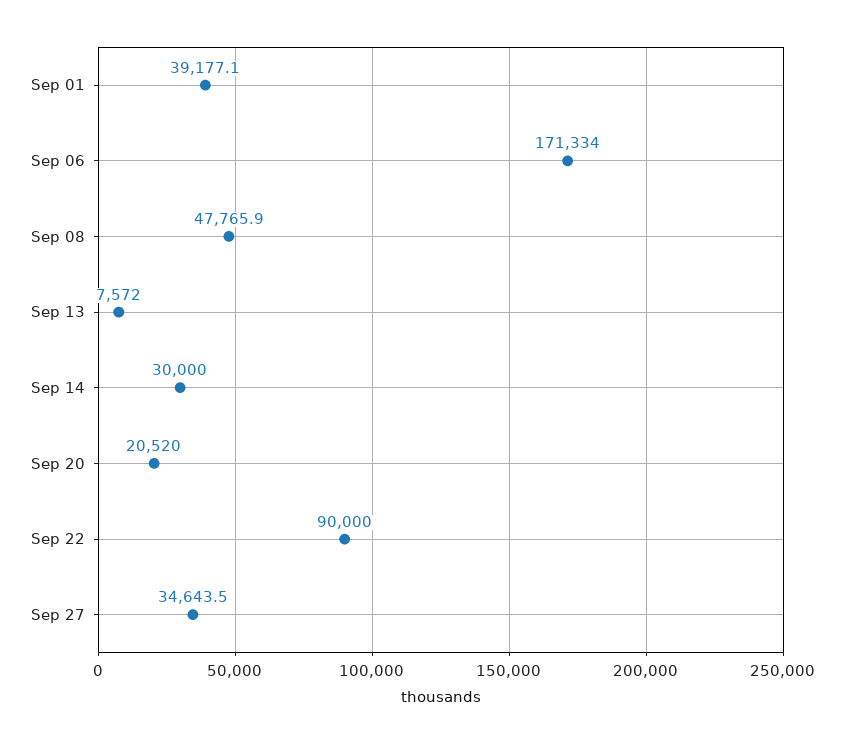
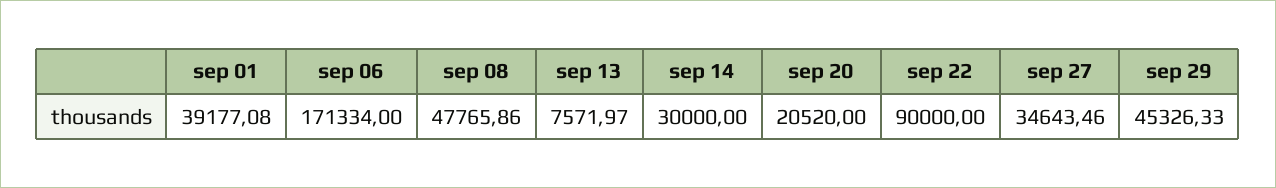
sep 29: none -> 45326.33

